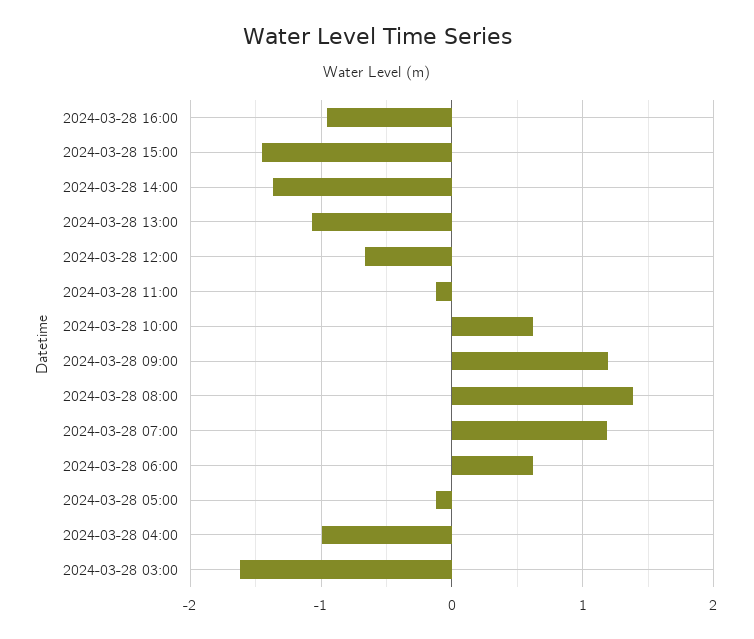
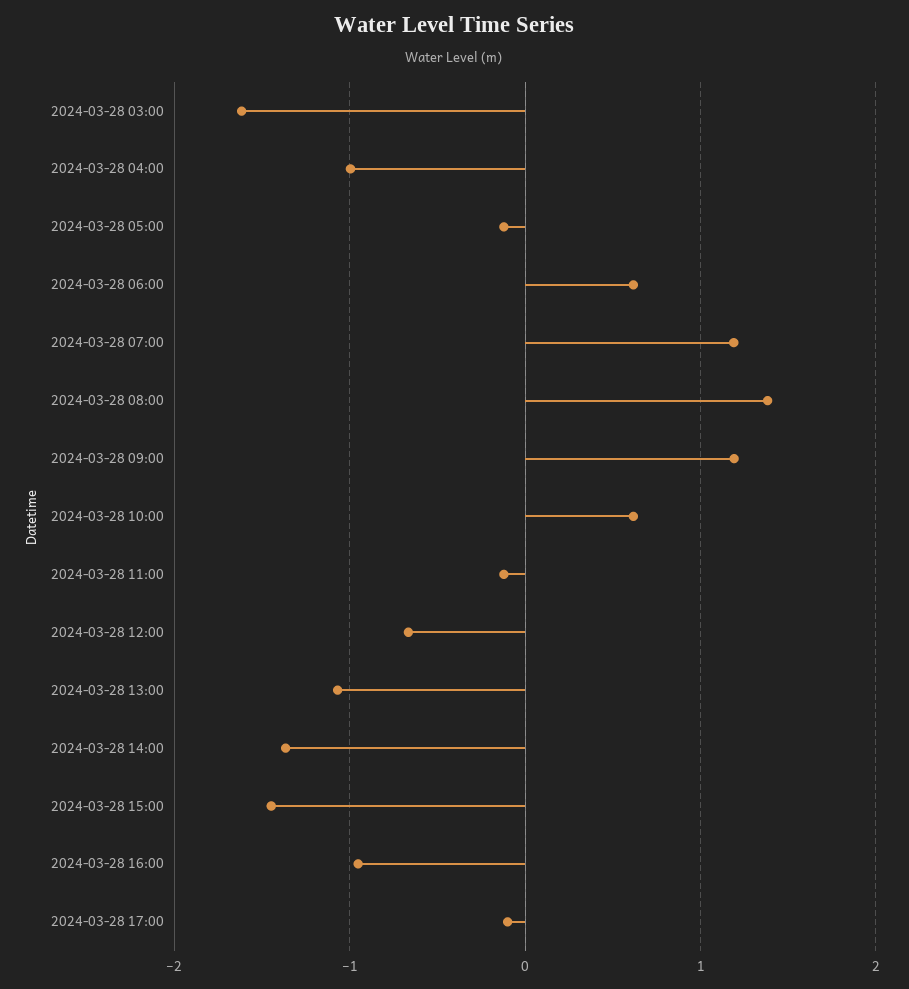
2024-03-28 17:00: none -> -0.1

